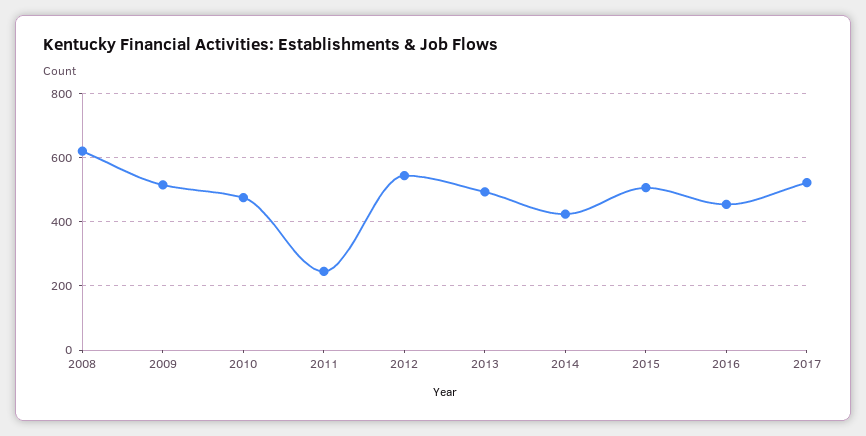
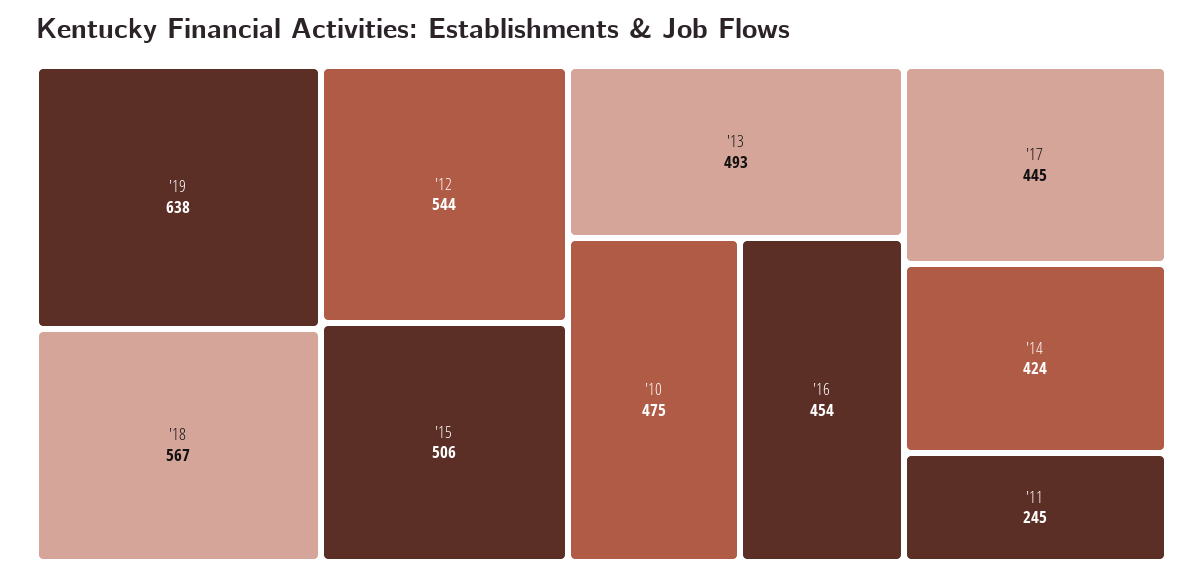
2008: 620 -> none
2009: 520 -> none
2017: 520 -> 445
'19: none -> 638
'18: none -> 567

